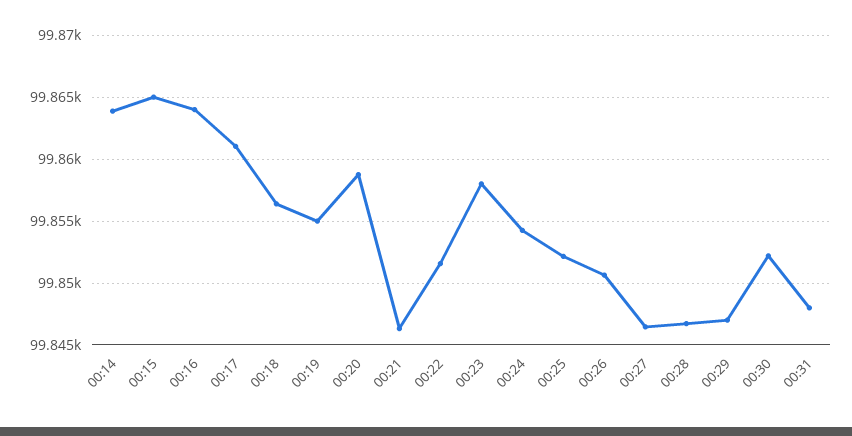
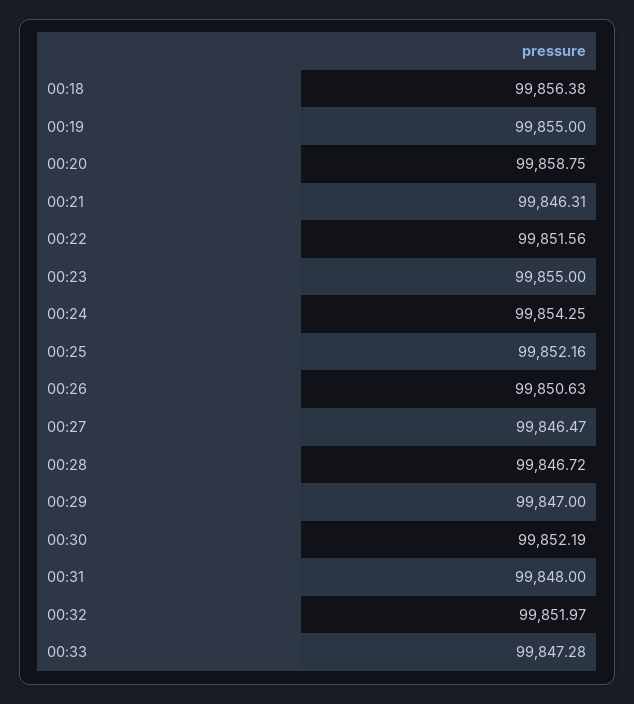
00:14: 99864 -> none
00:15: 99865 -> none
00:16: 99864 -> none
00:17: 99861 -> none
00:23: 99858 -> 99855
00:32: none -> 99851.97
00:33: none -> 99847.28

